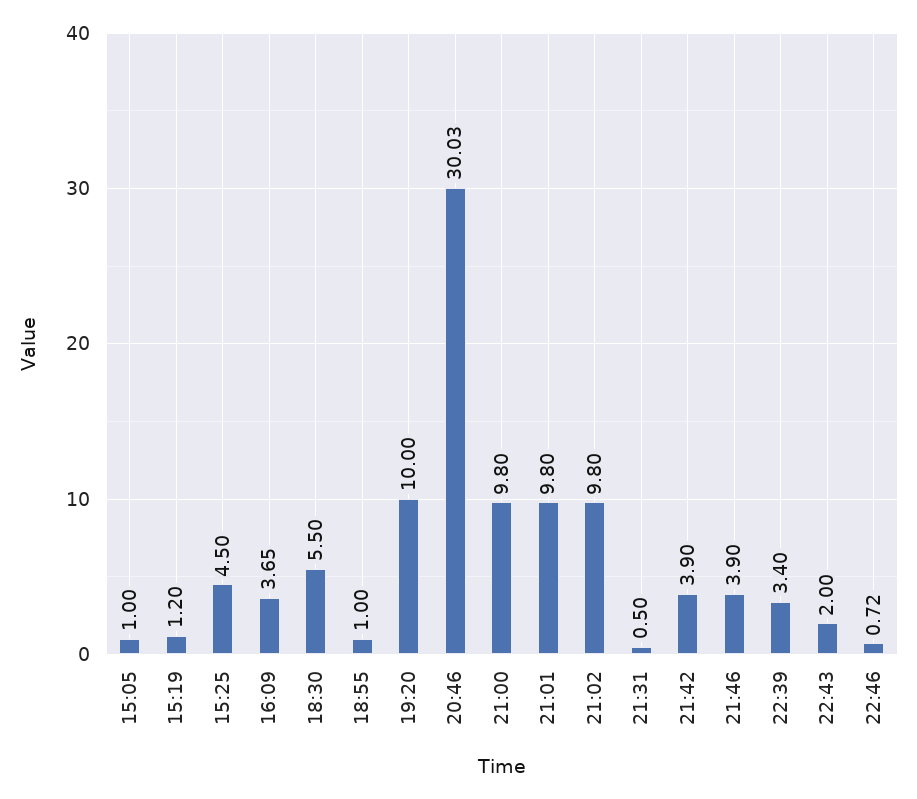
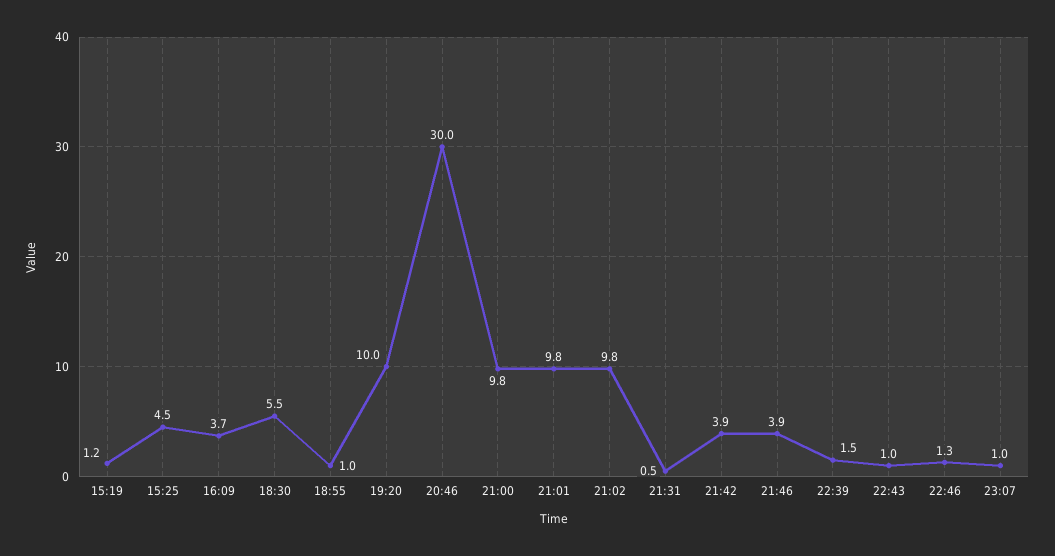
15:05: 1 -> none
22:39: 3.4 -> 1.5
22:43: 2 -> 1
22:46: 0.72 -> 1.3
23:07: none -> 1

